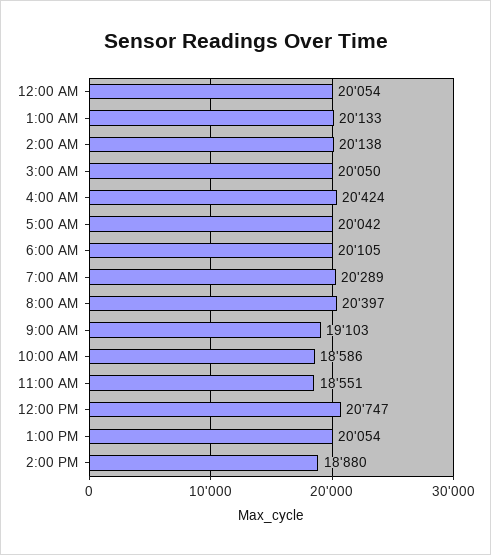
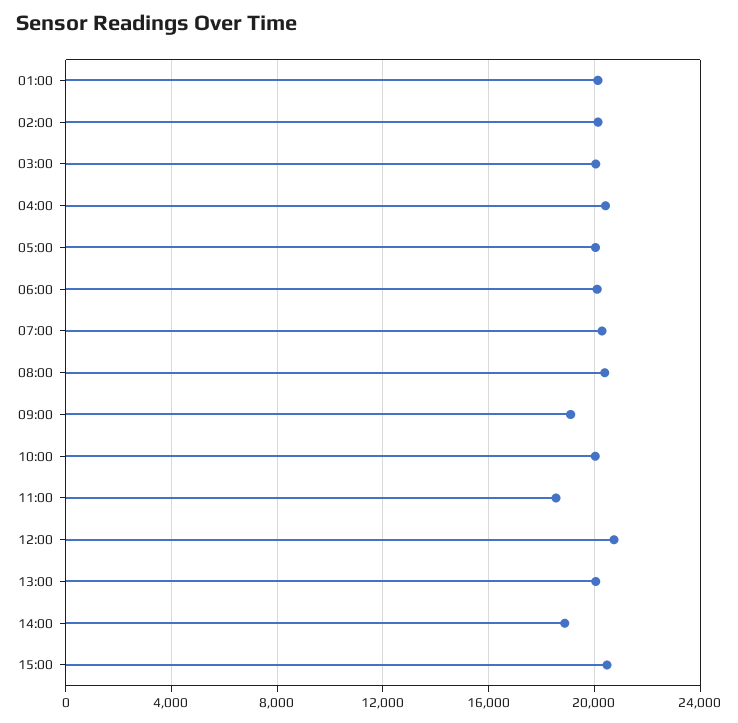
12:00 AM: 20054 -> none
10:00 AM: 18586 -> 20000
15:00: none -> 20500

